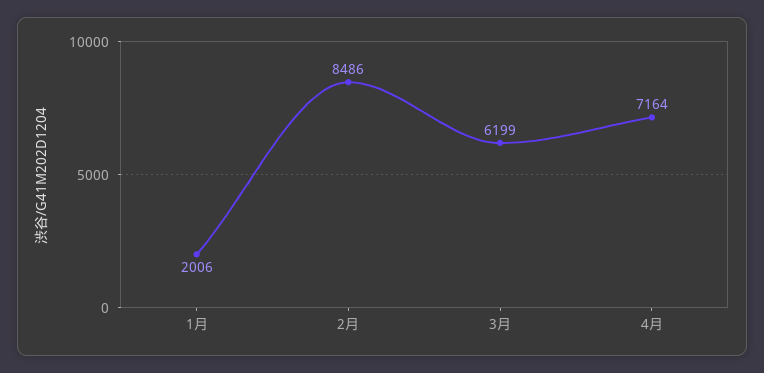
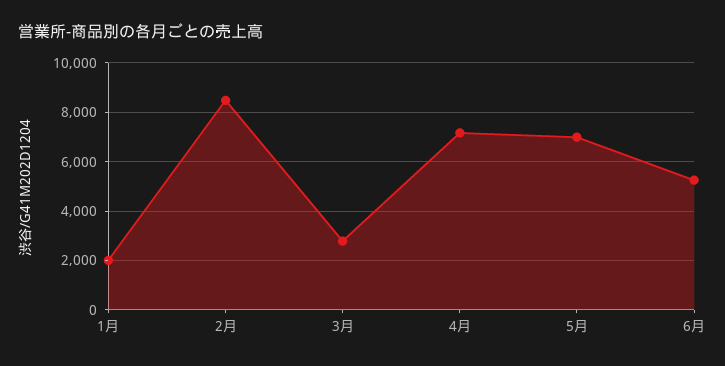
3月: 6199 -> 2750
5月: none -> 7000
6月: none -> 5250

